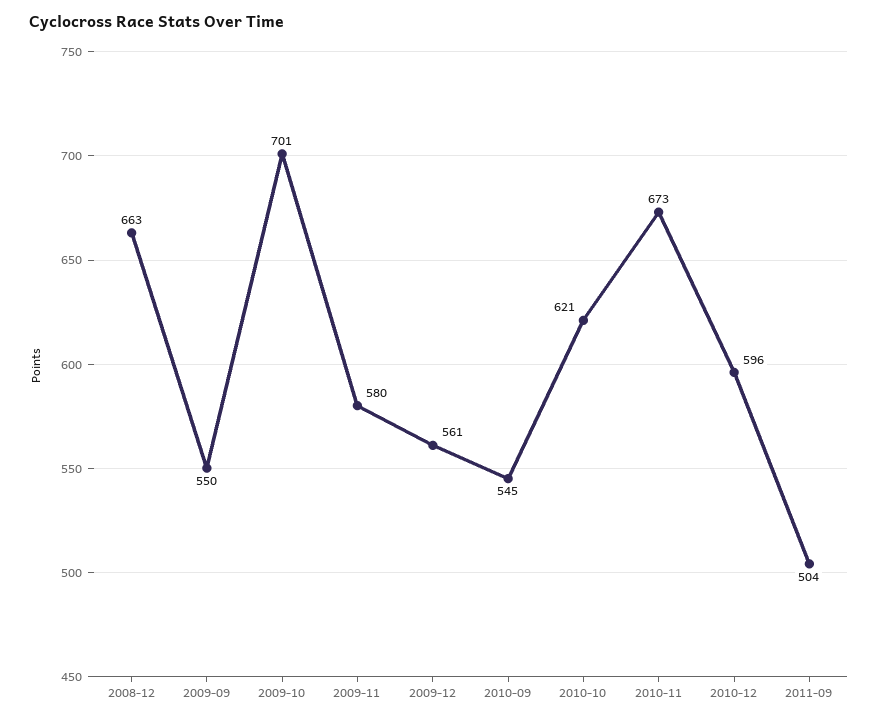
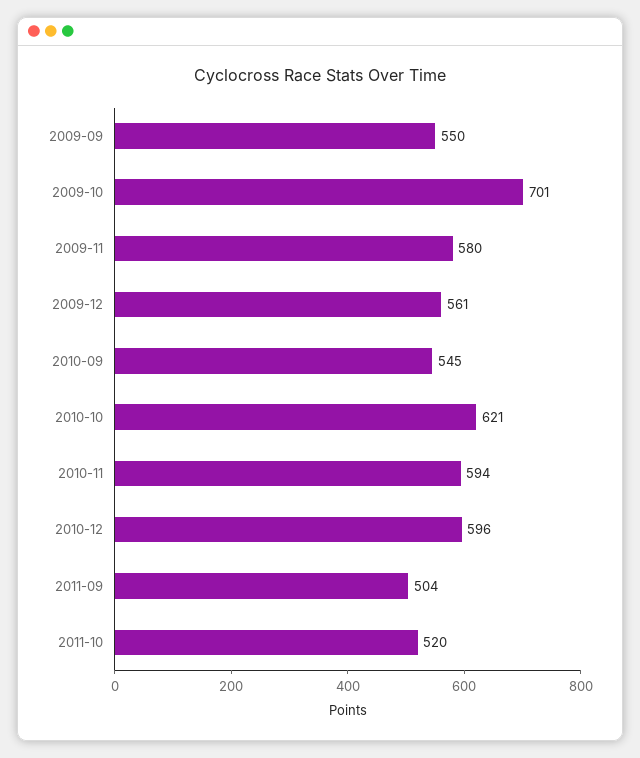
2008-12: 663 -> none
2010-11: 673 -> 594
2011-10: none -> 520

